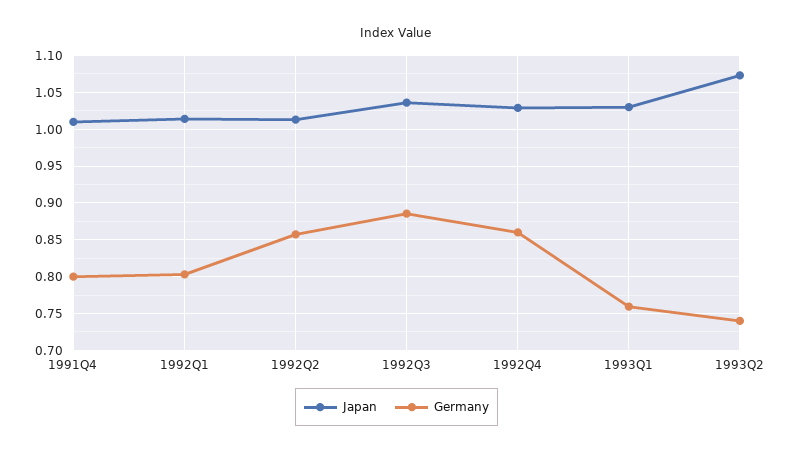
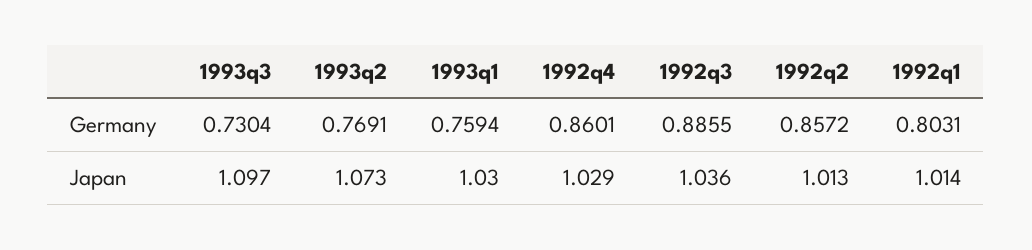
Japan, 1991Q4: 1.01 -> none
Germany, 1991Q4: 0.8 -> none
Germany, 1993Q2: 0.74 -> 0.7691
Germany, 1993q3: none -> 0.7304
Japan, 1993q3: none -> 1.097

